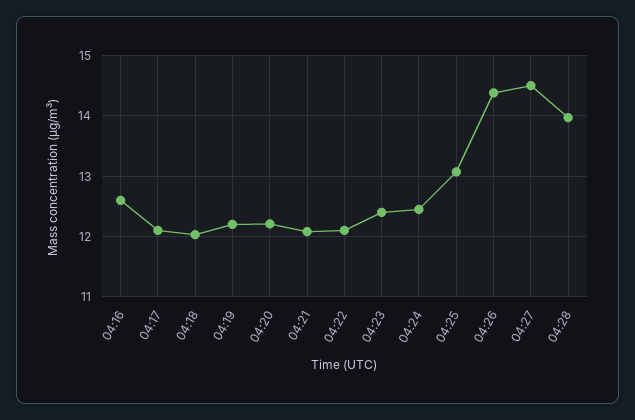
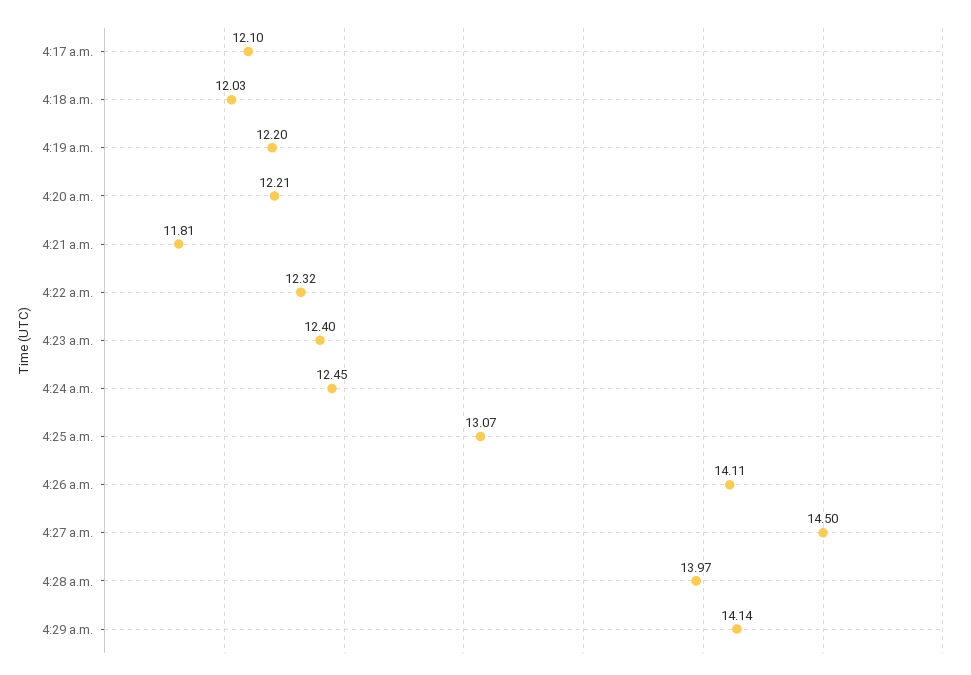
04:16: 12.6 -> none
04:21: 12.1 -> 11.81
04:22: 12.1 -> 12.32
04:26: 14.4 -> 14.11
4:29 a.m.: none -> 14.14

